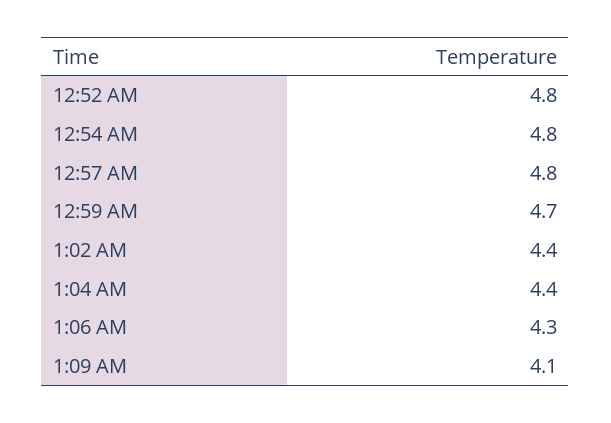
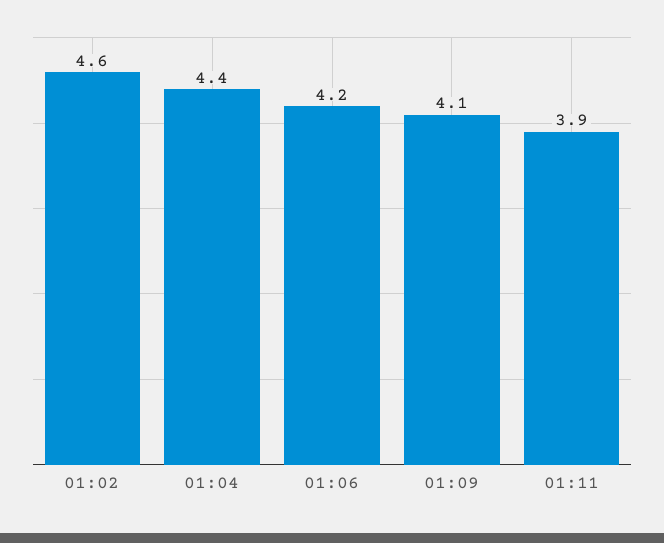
12:52 AM: 4.8 -> none
12:54 AM: 4.8 -> none
12:57 AM: 4.8 -> none
12:59 AM: 4.7 -> none
1:02 AM: 4.4 -> 4.6
1:06 AM: 4.3 -> 4.2
01:11: none -> 3.9

